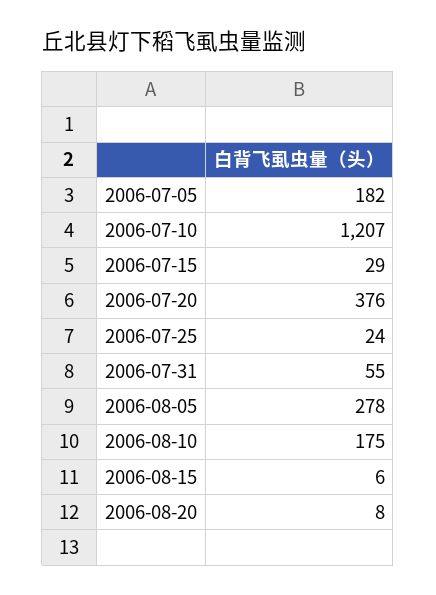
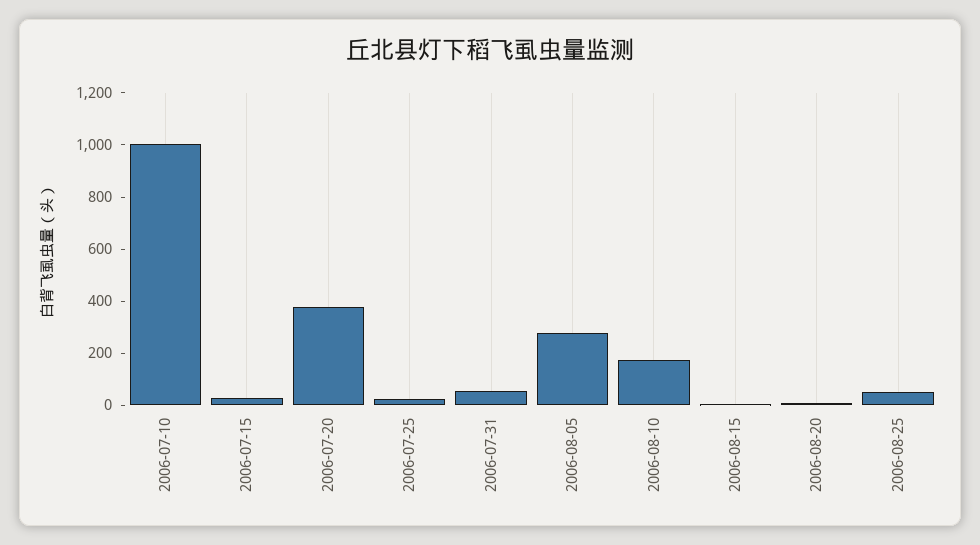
2006-07-05: 182 -> none
2006-07-10: 1207 -> 1000
2006-08-25: none -> 50

